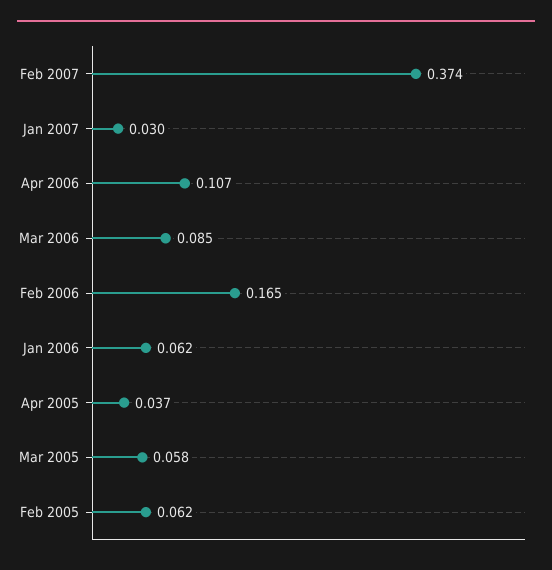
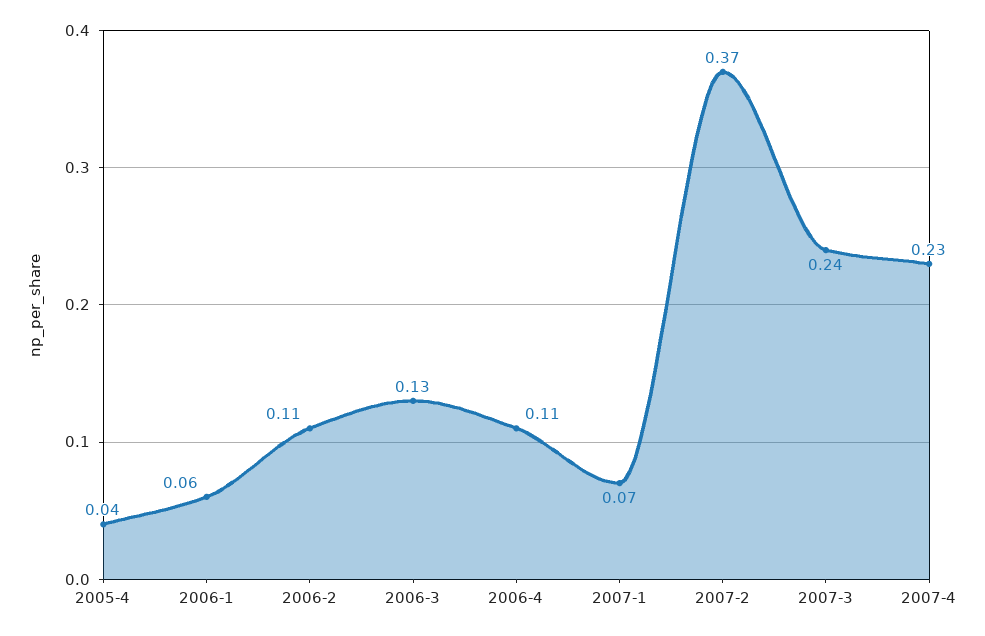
Jan 2007: 0.03 -> 0.07
Mar 2006: 0.085 -> 0.13
Feb 2006: 0.165 -> 0.11
Mar 2005: 0.058 -> none
Feb 2005: 0.062 -> none
2007-3: none -> 0.24
2007-4: none -> 0.23

